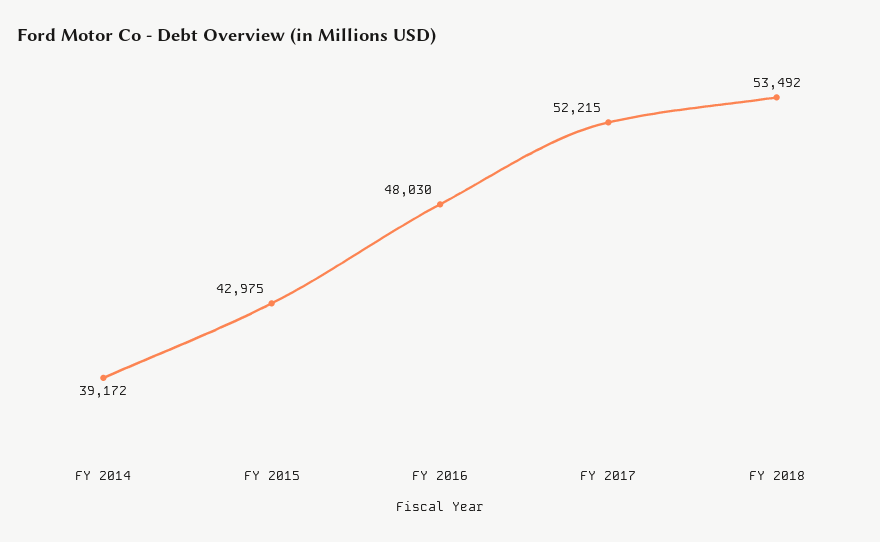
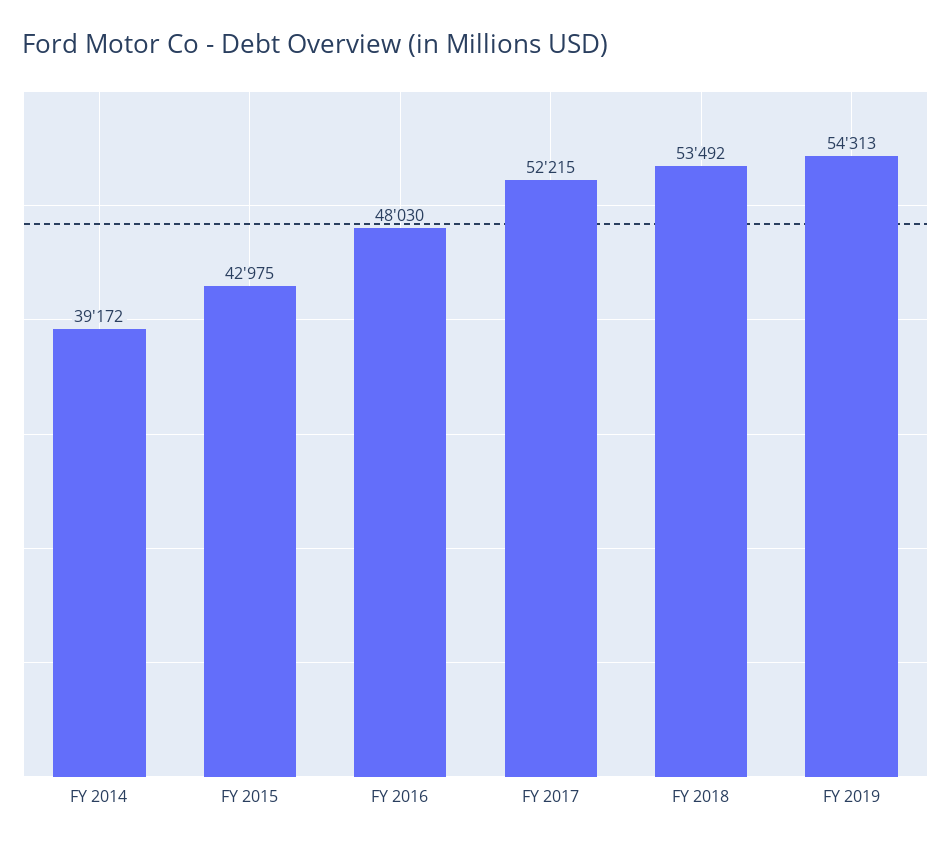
FY 2019: none -> 54313

